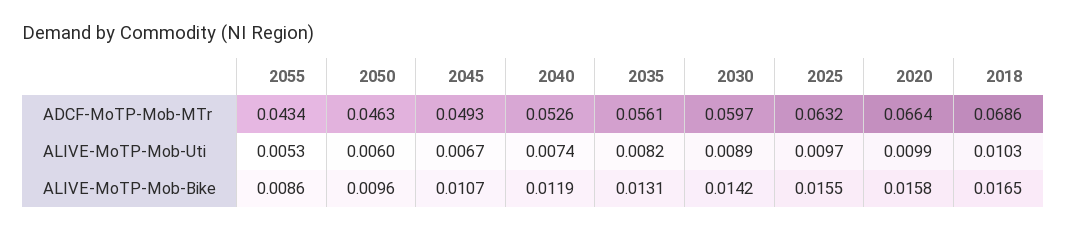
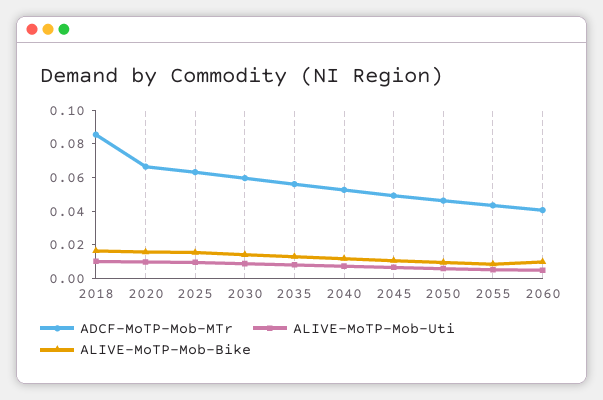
ADCF-MoTP-Mob-MTr, 2018: 0.0686 -> 0.085
ADCF-MoTP-Mob-MTr, 2060: none -> 0.04
ALIVE-MoTP-Mob-Uti, 2060: none -> 0.005
ALIVE-MoTP-Mob-Bike, 2060: none -> 0.01

